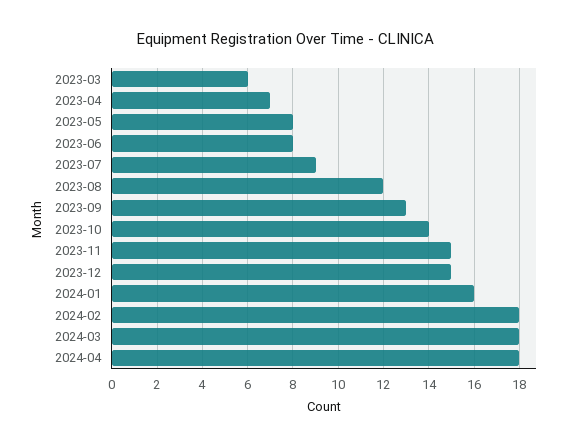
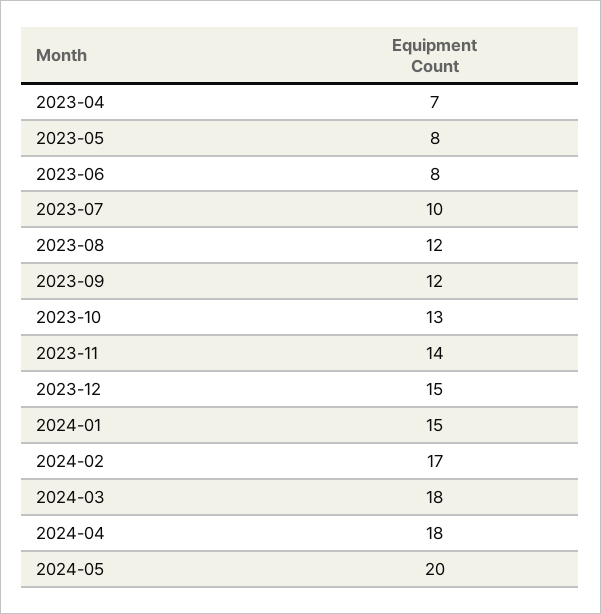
2023-03: 6 -> none
2023-07: 9 -> 10
2023-09: 13 -> 12
2023-10: 14 -> 13
2023-11: 15 -> 14
2024-01: 16 -> 15
2024-02: 18 -> 17
2024-05: none -> 20

